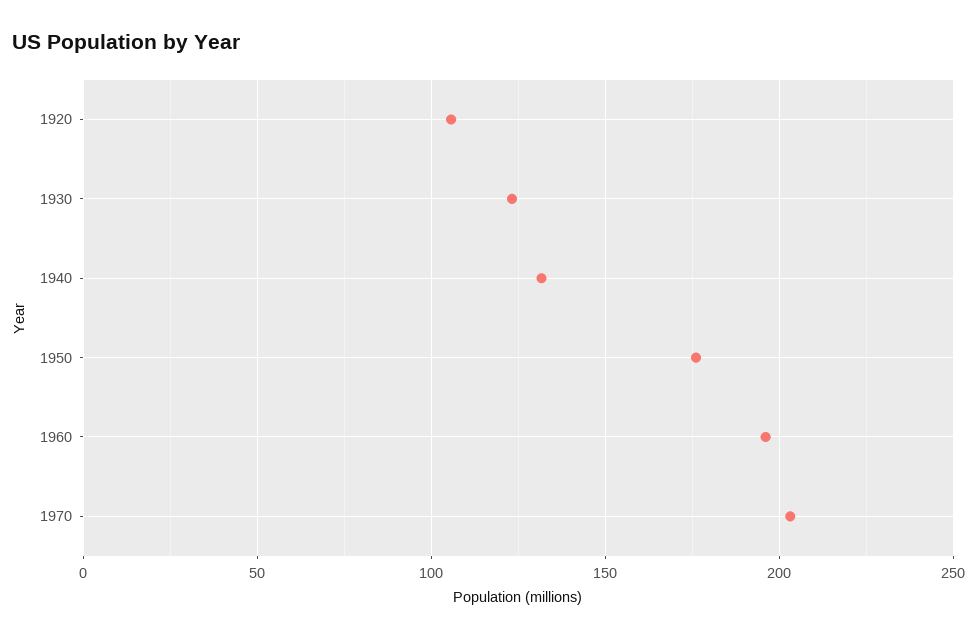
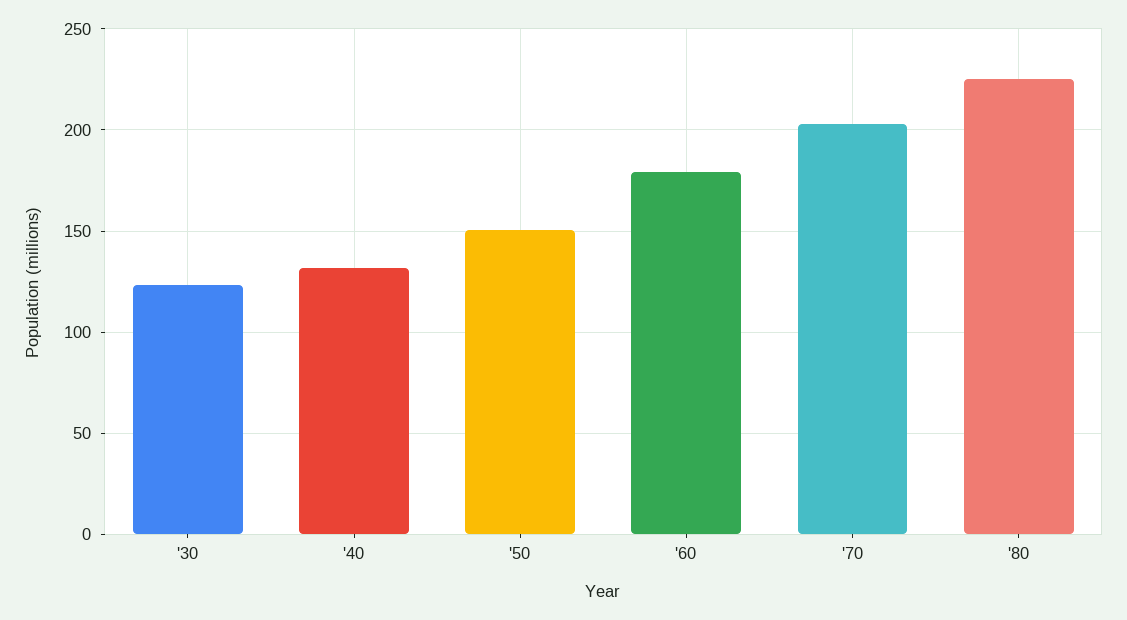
1920: 105 -> none
1950: 175 -> 150
1960: 195 -> 180
'80: none -> 225

